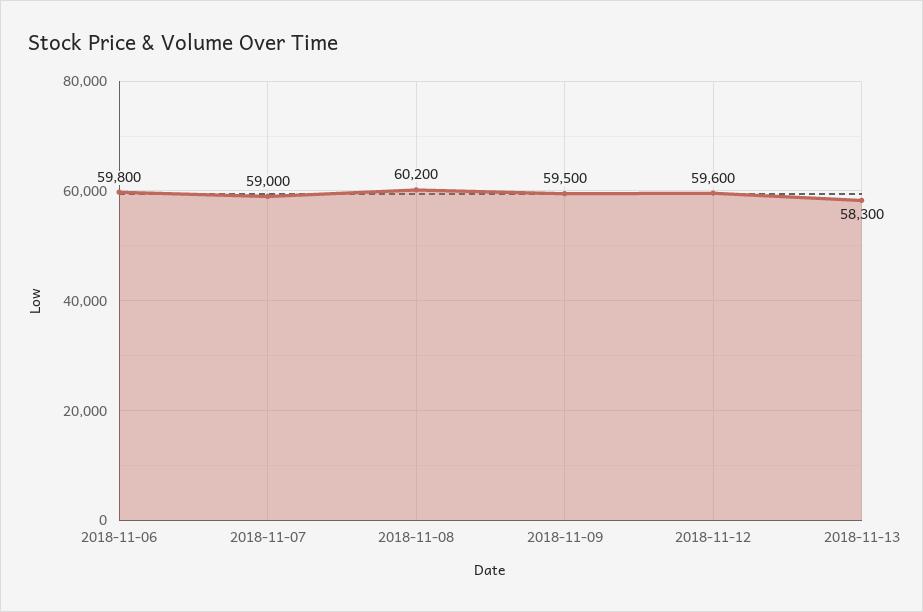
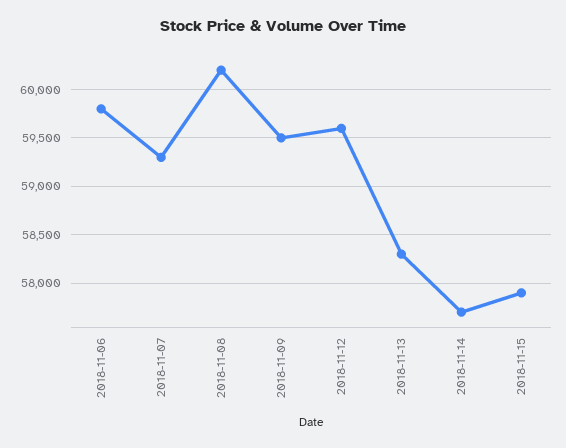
2018-11-07: 59000 -> 59300
2018-11-14: none -> 57700
2018-11-15: none -> 57900

